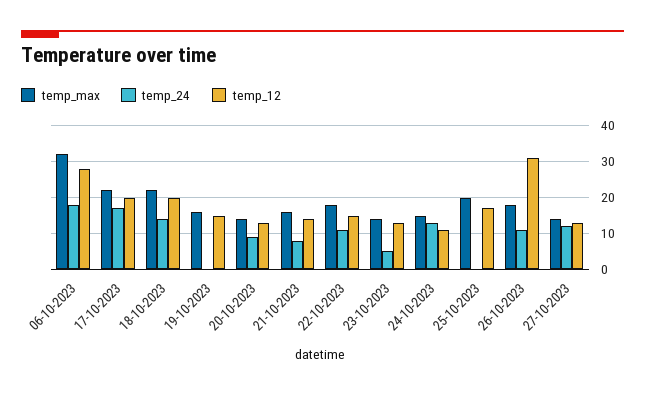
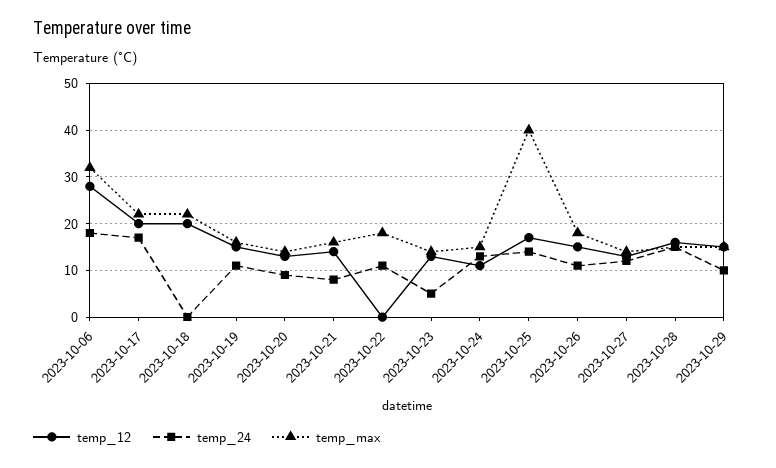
temp_24, 18-10-2023: 15 -> 0
temp_24, 19-10-2023: 0 -> 10
temp_12, 22-10-2023: 15 -> 0
temp_max, 25-10-2023: 20 -> 40
temp_24, 25-10-2023: 0 -> 15
temp_12, 26-10-2023: 30 -> 15
temp_12, 2023-10-28: none -> 15
temp_24, 2023-10-28: none -> 15
temp_max, 2023-10-28: none -> 15
temp_12, 2023-10-29: none -> 15
temp_24, 2023-10-29: none -> 10
temp_max, 2023-10-29: none -> 15

